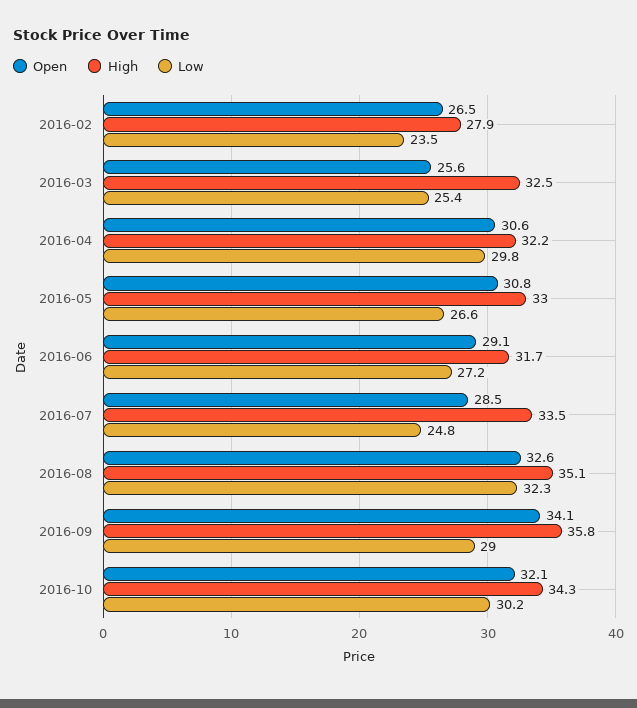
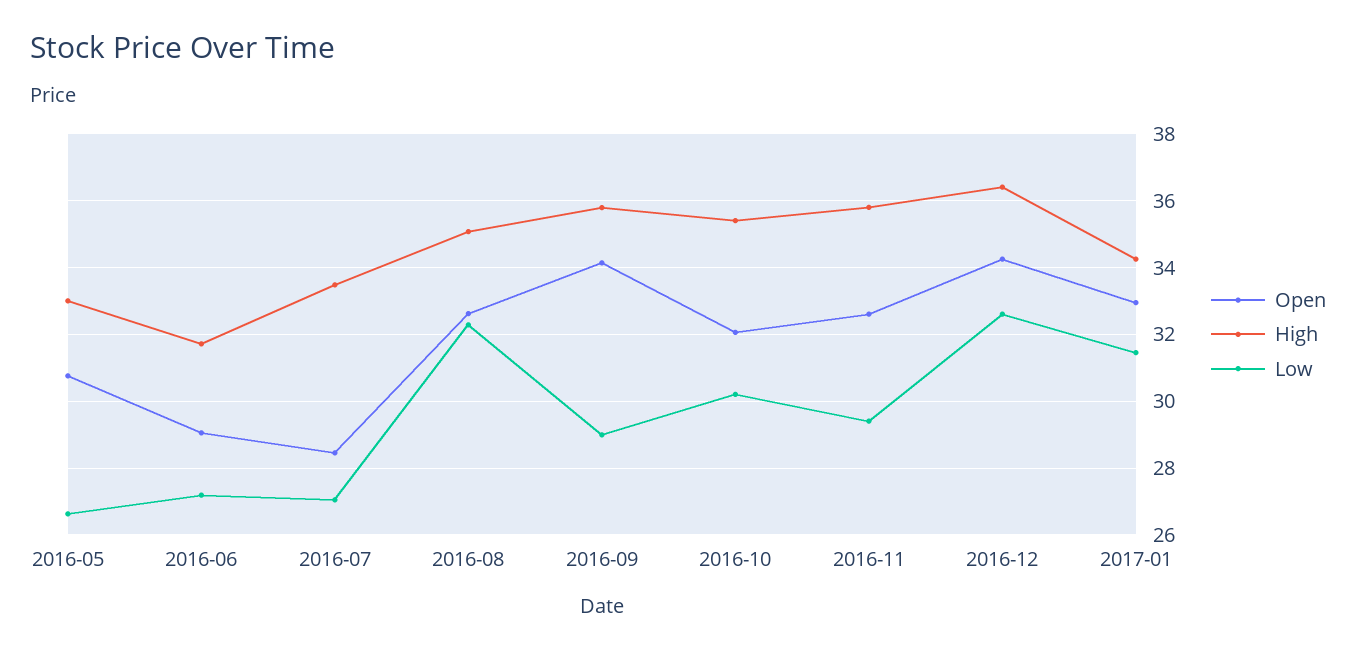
Open, 2016-02: 26.5 -> none
High, 2016-02: 27.9 -> none
Low, 2016-02: 23.5 -> none
Open, 2016-03: 25.6 -> none
High, 2016-03: 32.5 -> none
Low, 2016-03: 25.4 -> none
Open, 2016-04: 30.6 -> none
High, 2016-04: 32.2 -> none
Low, 2016-04: 29.8 -> none
Low, 2016-07: 24.8 -> 27
High, 2016-10: 34.3 -> 35.4
Open, 2016-11: none -> 32.6
High, 2016-11: none -> 35.8
Low, 2016-11: none -> 29.4
Open, 2016-12: none -> 34.2
High, 2016-12: none -> 36.4
Low, 2016-12: none -> 32.6
Open, 2017-01: none -> 33
High, 2017-01: none -> 34.2
Low, 2017-01: none -> 31.4

